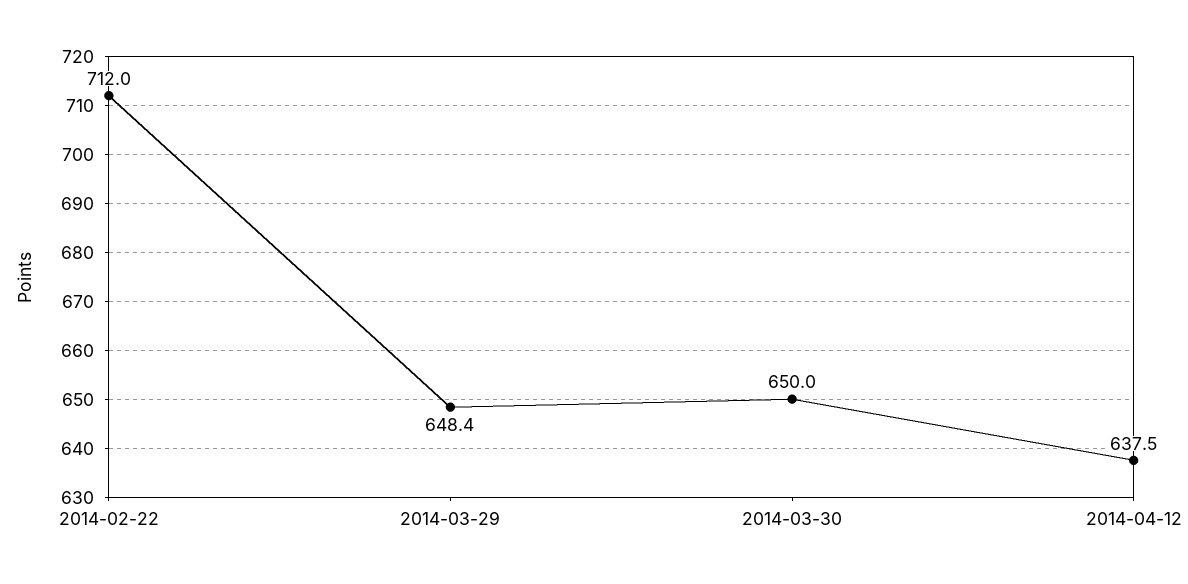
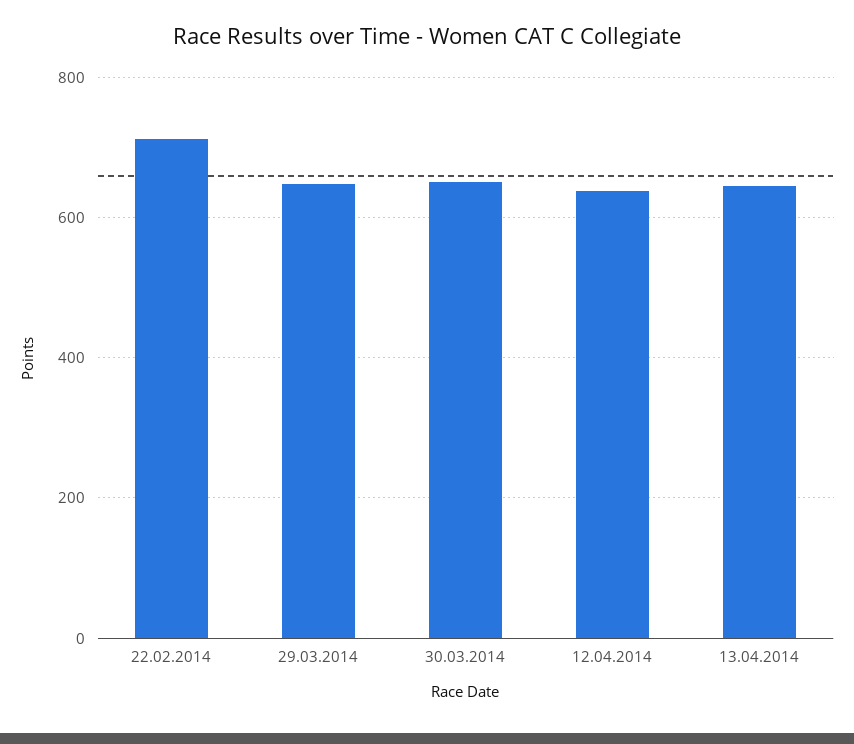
13.04.2014: none -> 640

